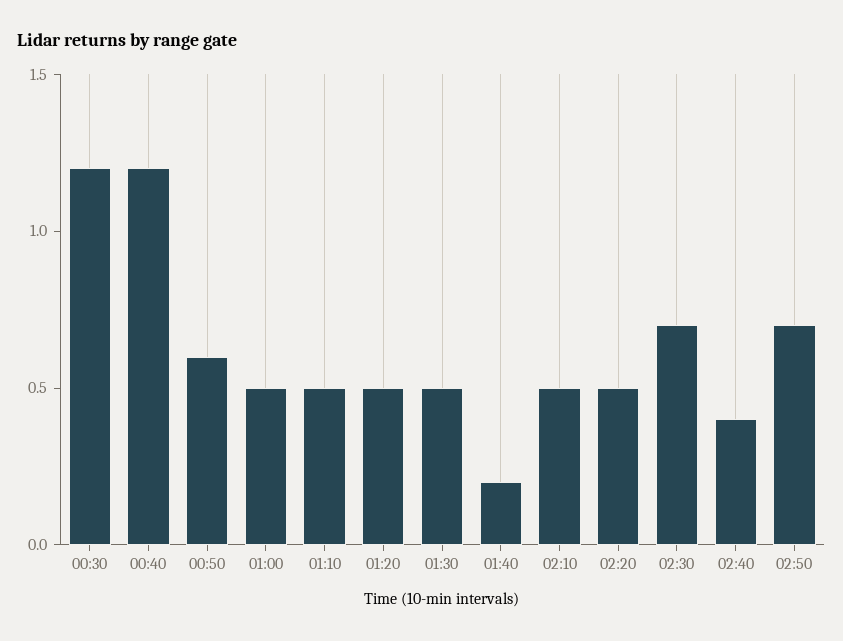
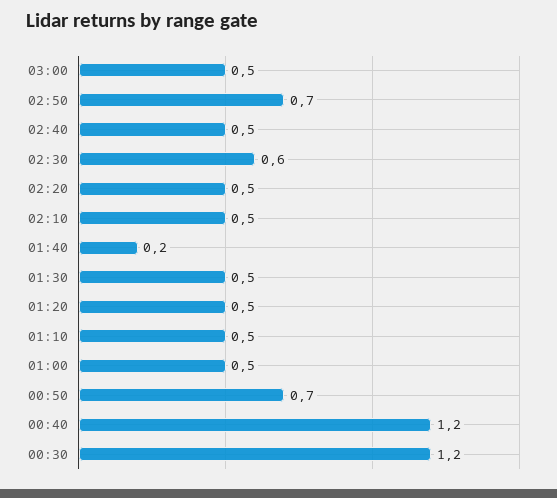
00:50: 0.6 -> 0.7
02:30: 0.7 -> 0.6
02:40: 0.4 -> 0.5
03:00: none -> 0.5

